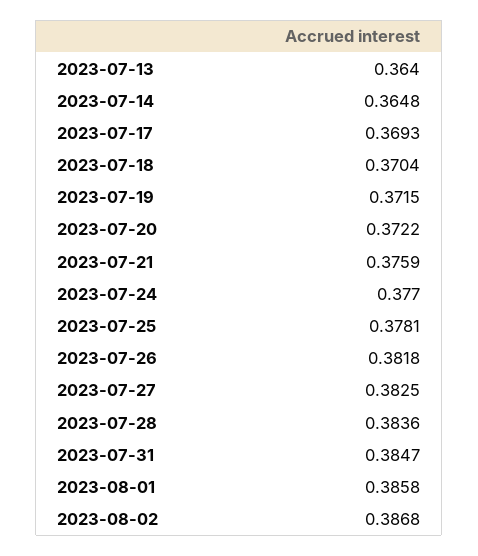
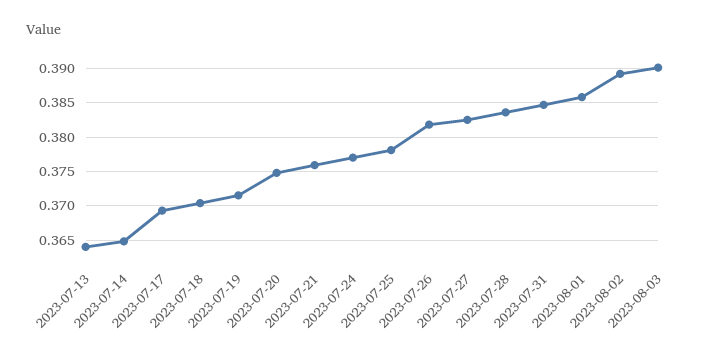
2023-07-20: 0.3722 -> 0.375
2023-08-02: 0.3868 -> 0.389
2023-08-03: none -> 0.39

